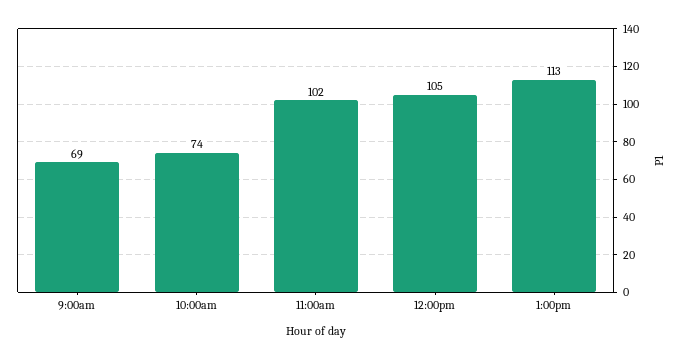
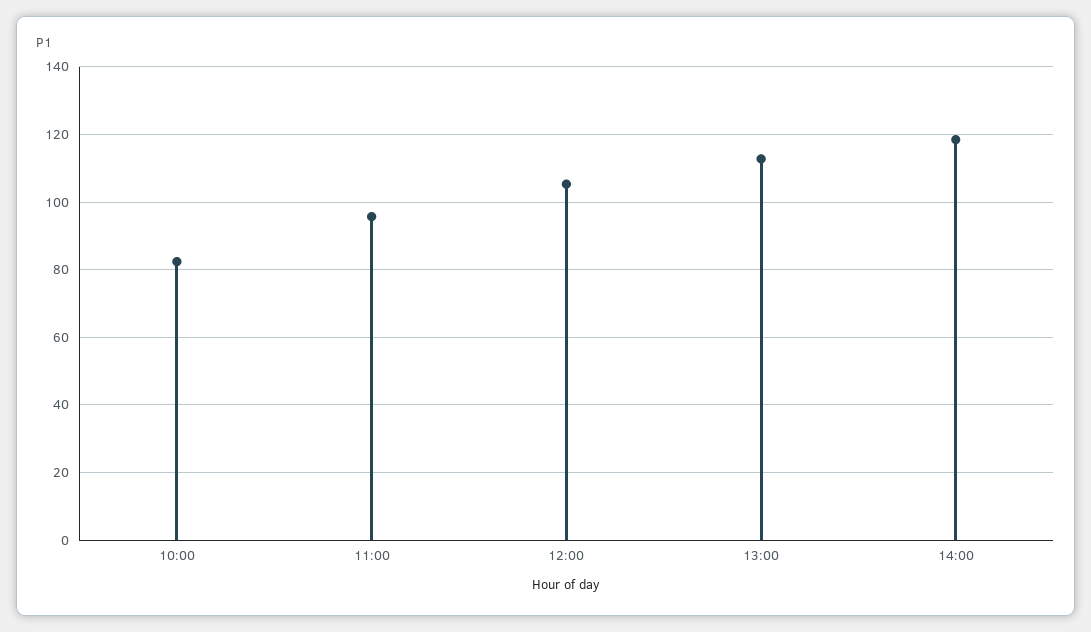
9:00am: 69 -> none
10:00am: 74 -> 82
11:00am: 102 -> 96
14:00: none -> 118

